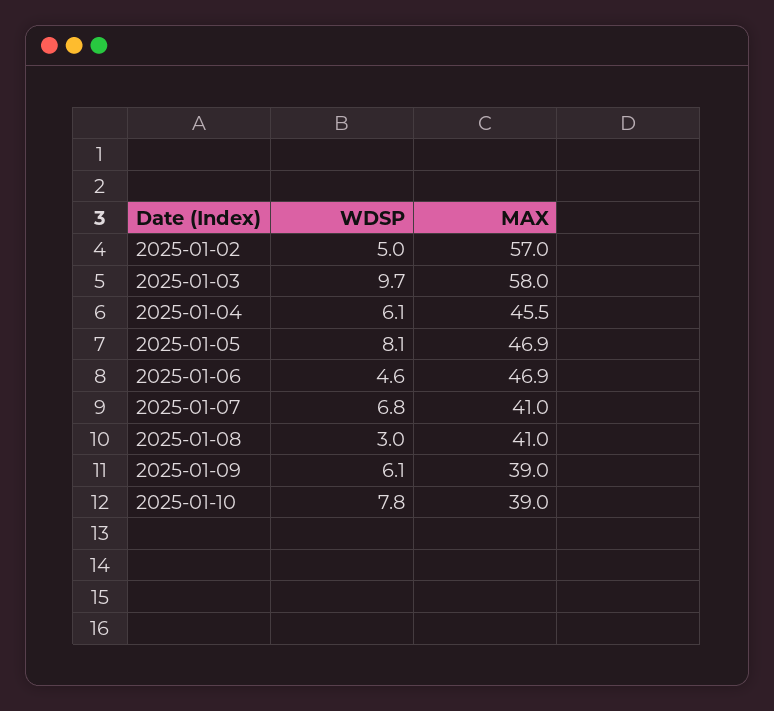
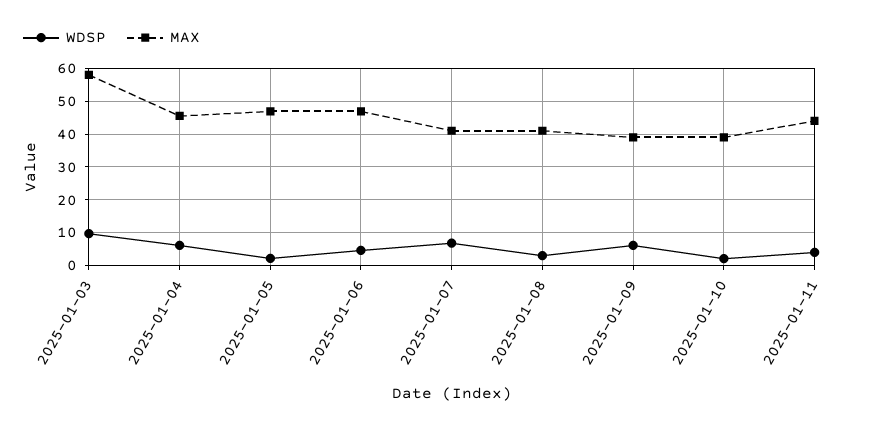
WDSP, 2025-01-02: 5 -> none
MAX, 2025-01-02: 57 -> none
WDSP, 2025-01-05: 8.1 -> 2
WDSP, 2025-01-10: 7.8 -> 2
WDSP, 2025-01-11: none -> 4
MAX, 2025-01-11: none -> 44

